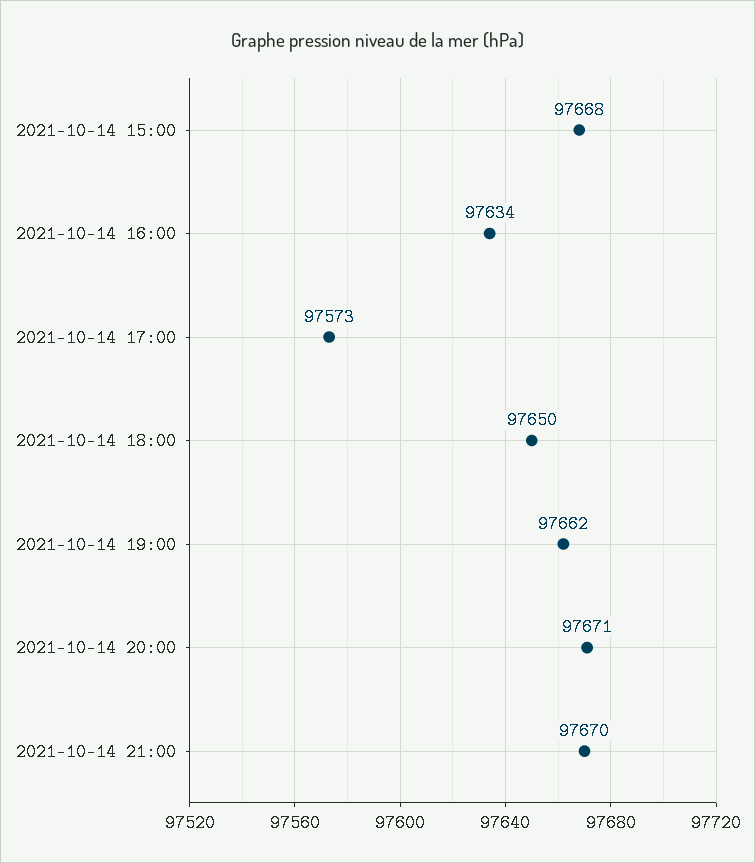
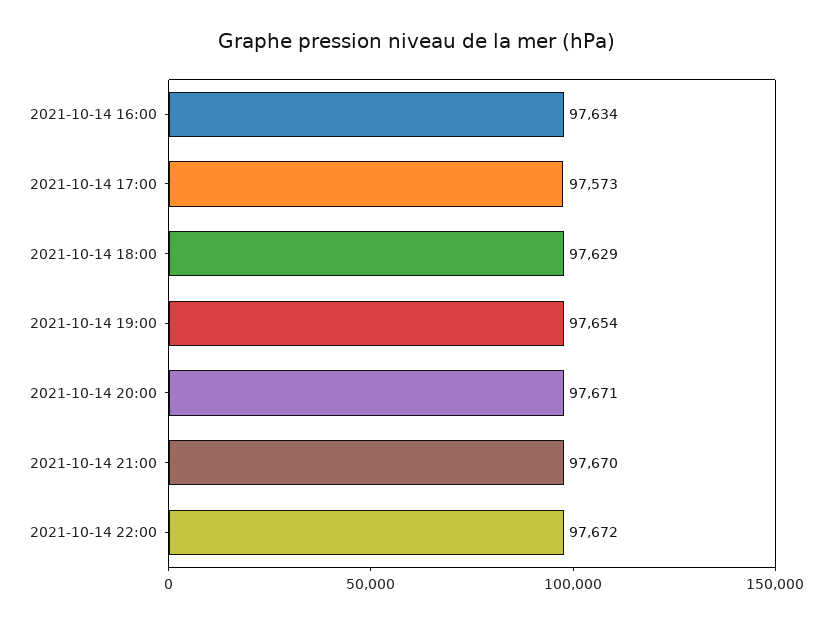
2021-10-14 15:00: 97668 -> none
2021-10-14 18:00: 97650 -> 97629
2021-10-14 19:00: 97662 -> 97654
2021-10-14 22:00: none -> 97672

